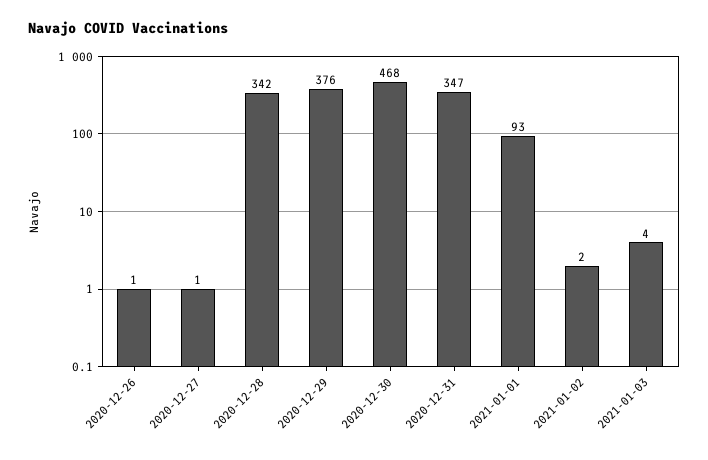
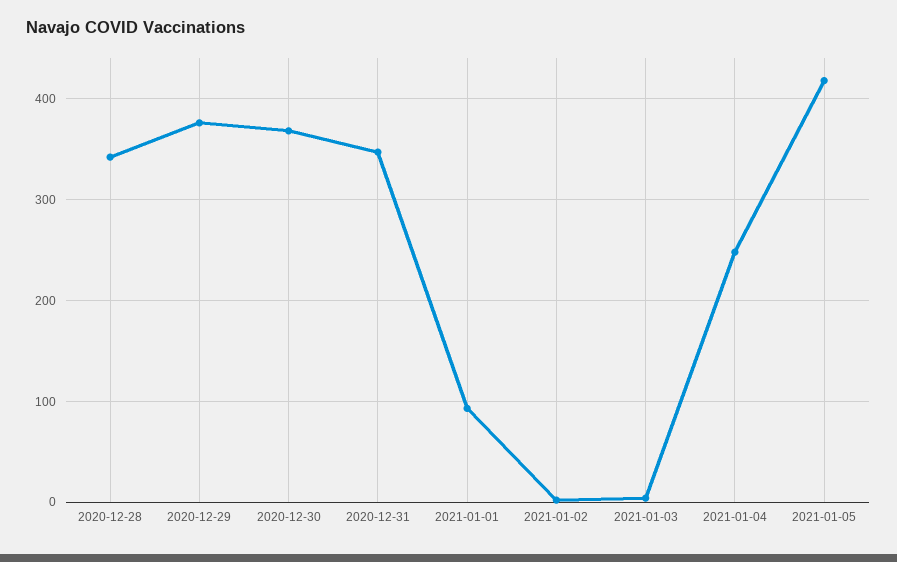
2020-12-26: 1 -> none
2020-12-27: 1 -> none
2020-12-30: 468 -> 370
2021-01-04: none -> 250
2021-01-05: none -> 420

